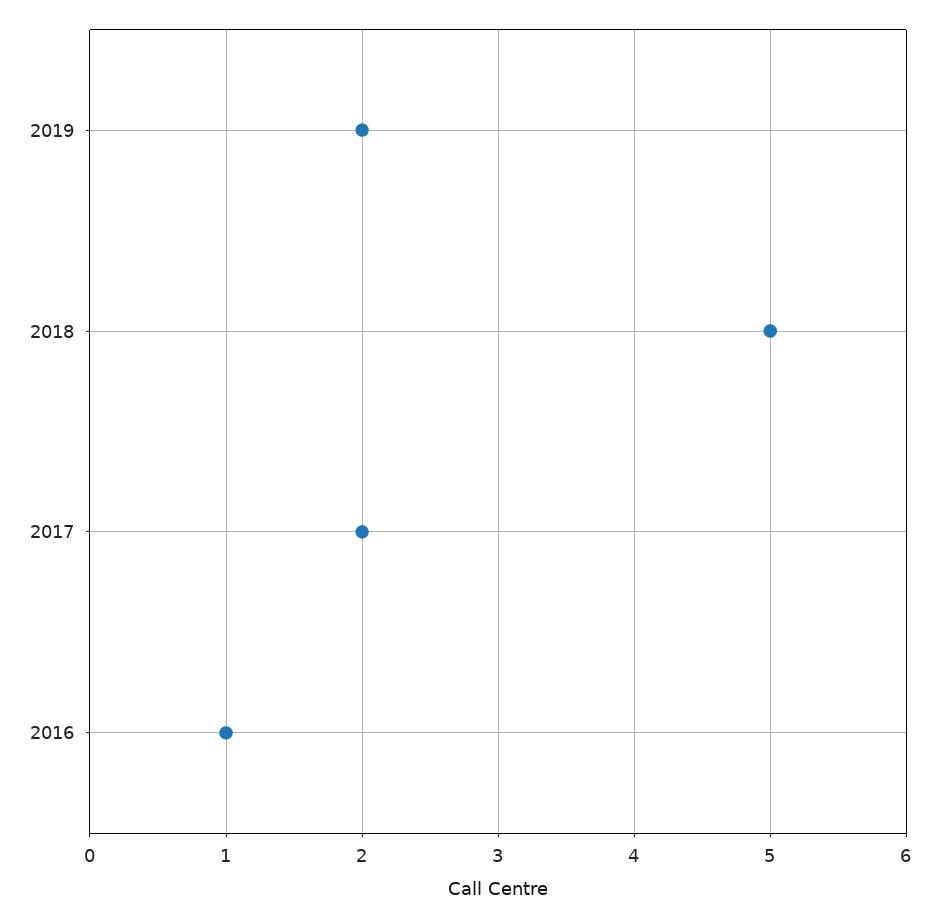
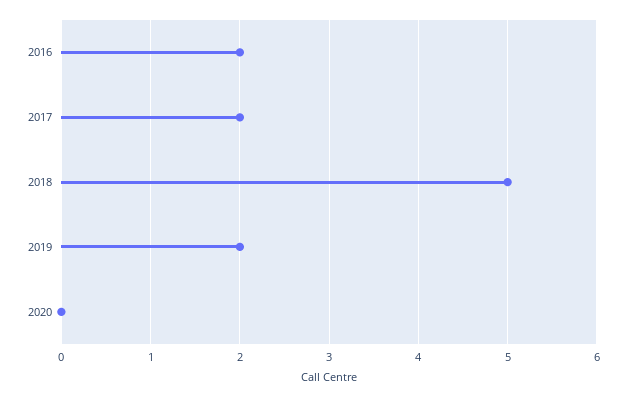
2016: 1 -> 2
2020: none -> 0

